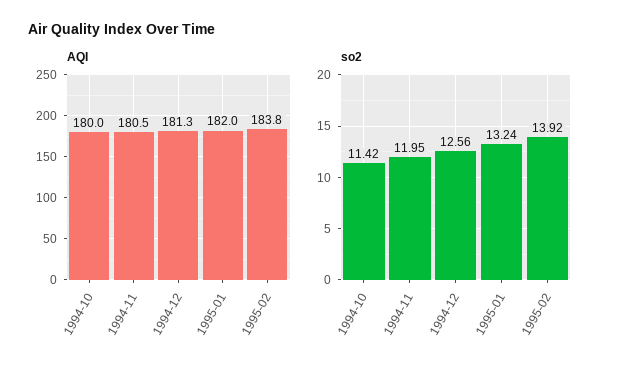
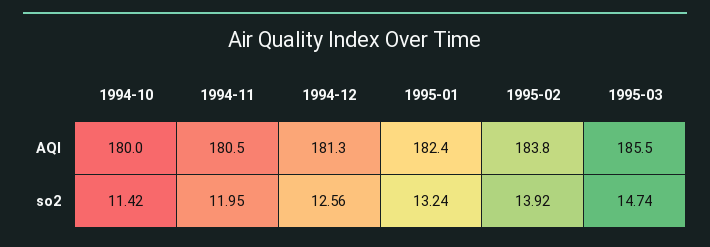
AQI, 1995-01: 182 -> 182.4
AQI, 1995-03: none -> 185.5
so2, 1995-03: none -> 14.74

